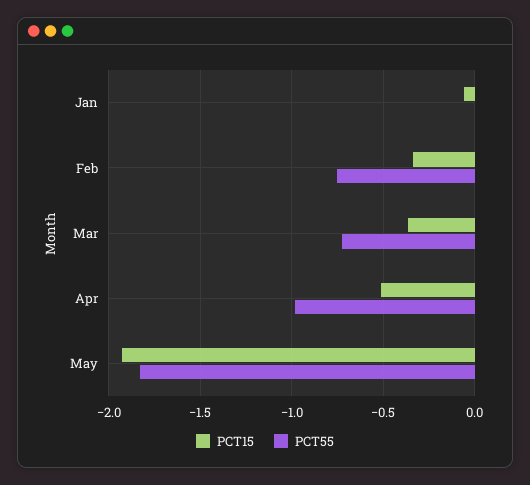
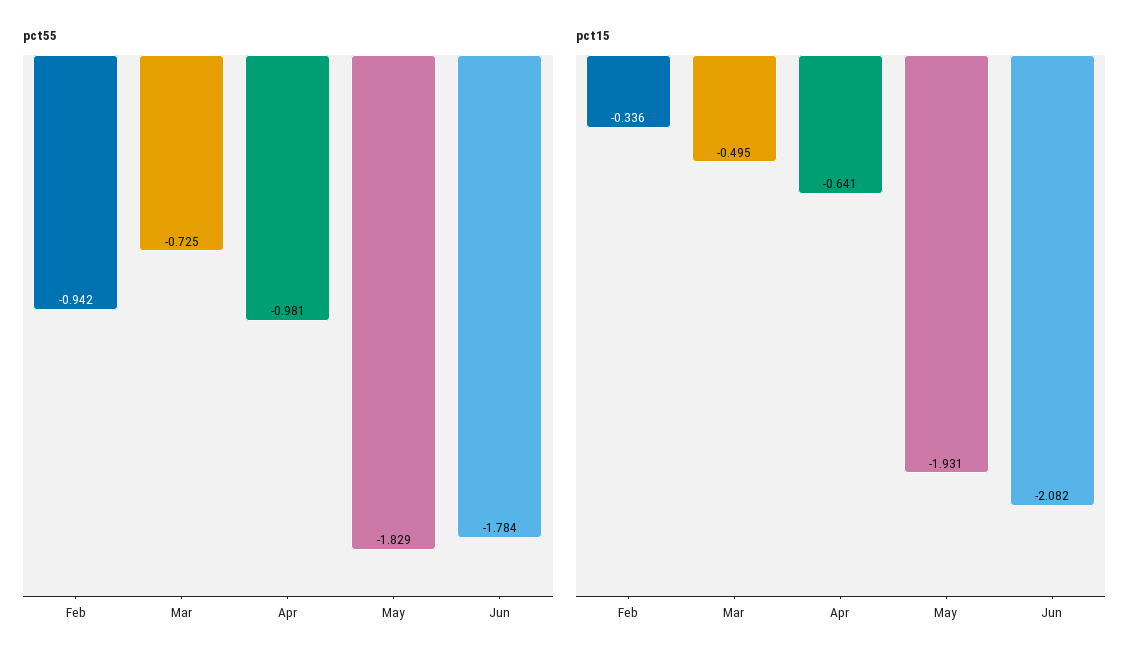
PCT15, Jan: -0.05 -> none
PCT55, Jan: 0 -> none
PCT55, Feb: -0.75 -> -0.942
PCT15, Mar: -0.35 -> -0.495
PCT15, Apr: -0.5 -> -0.641
PCT55, Jun: none -> -1.784
PCT15, Jun: none -> -2.082

